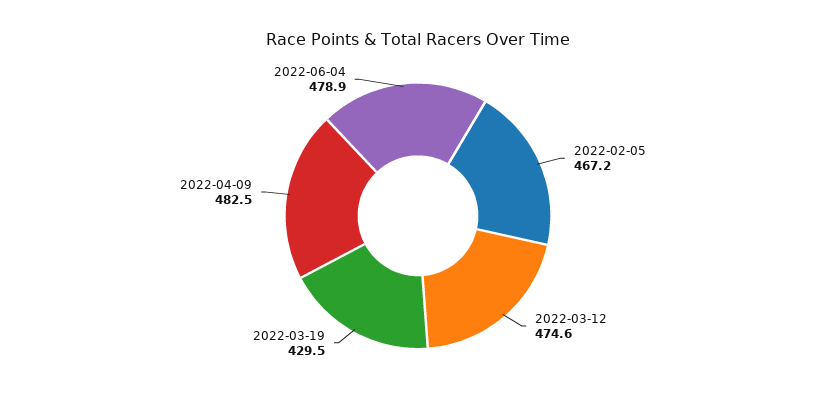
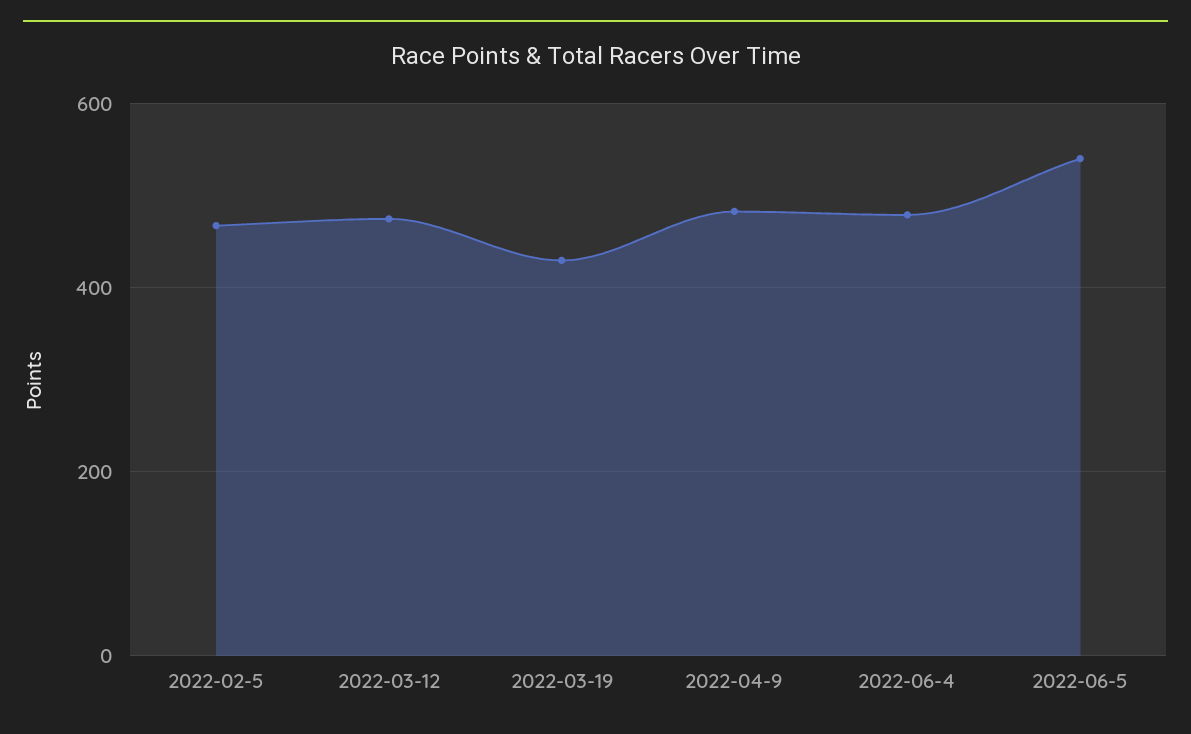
2022-06-5: none -> 540

